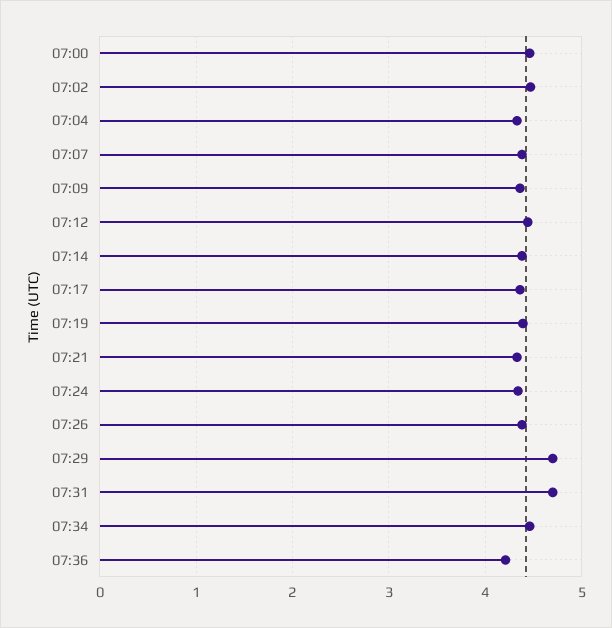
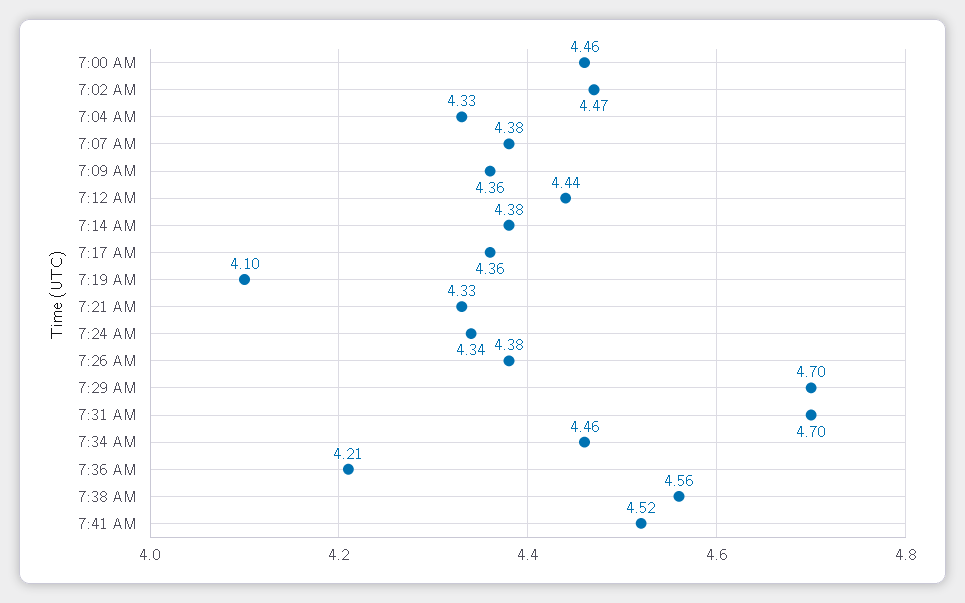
07:19: 4.4 -> 4.1
7:38 AM: none -> 4.56
7:41 AM: none -> 4.52

